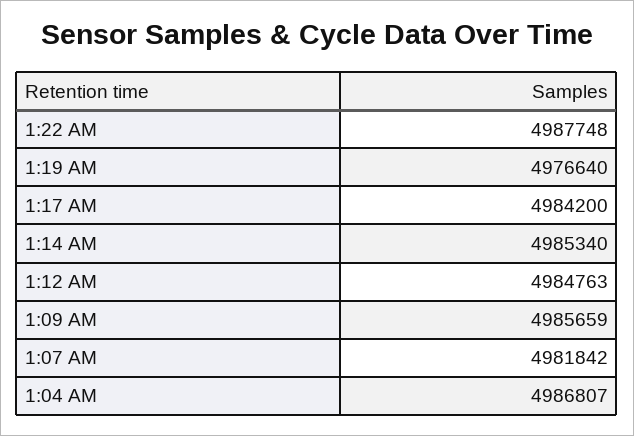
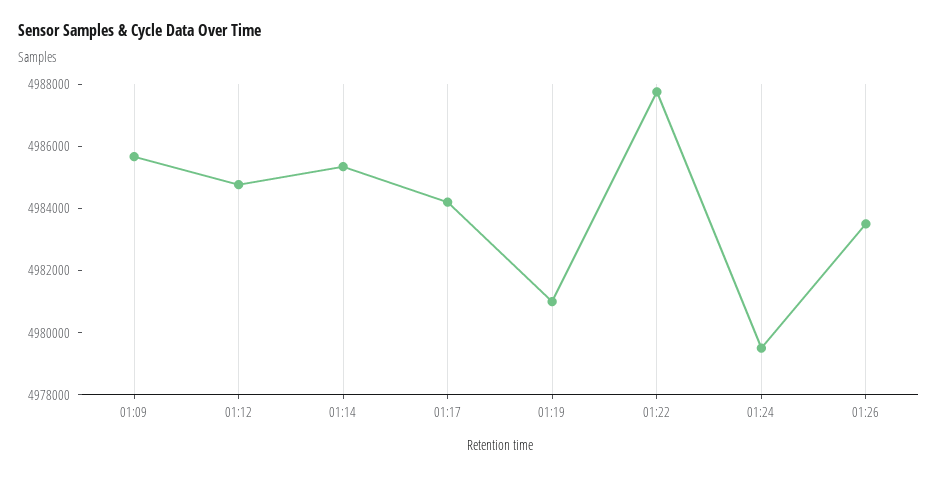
1:19 AM: 4976640 -> 4981000
1:07 AM: 4981842 -> none
1:04 AM: 4986807 -> none
01:24: none -> 4979500
01:26: none -> 4983500

